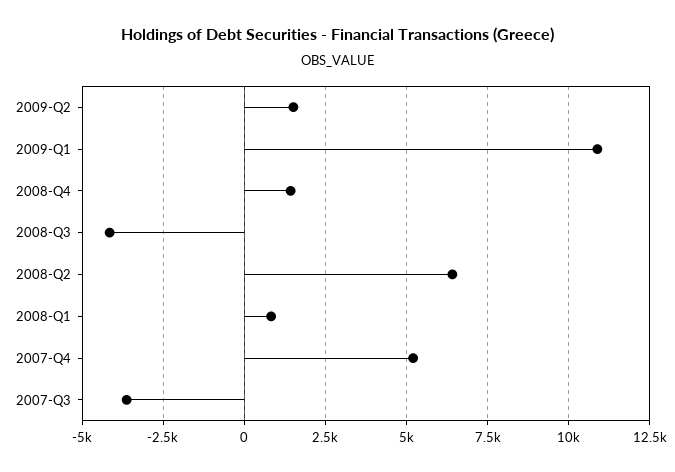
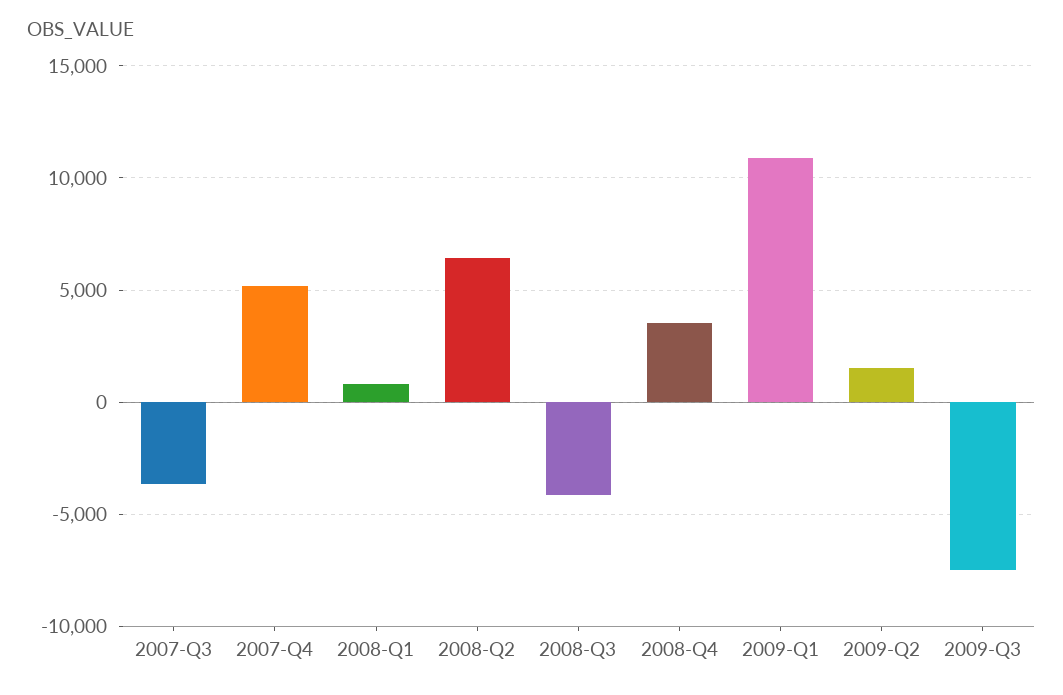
2008-Q4: 1500 -> 3500
2009-Q3: none -> -7500

